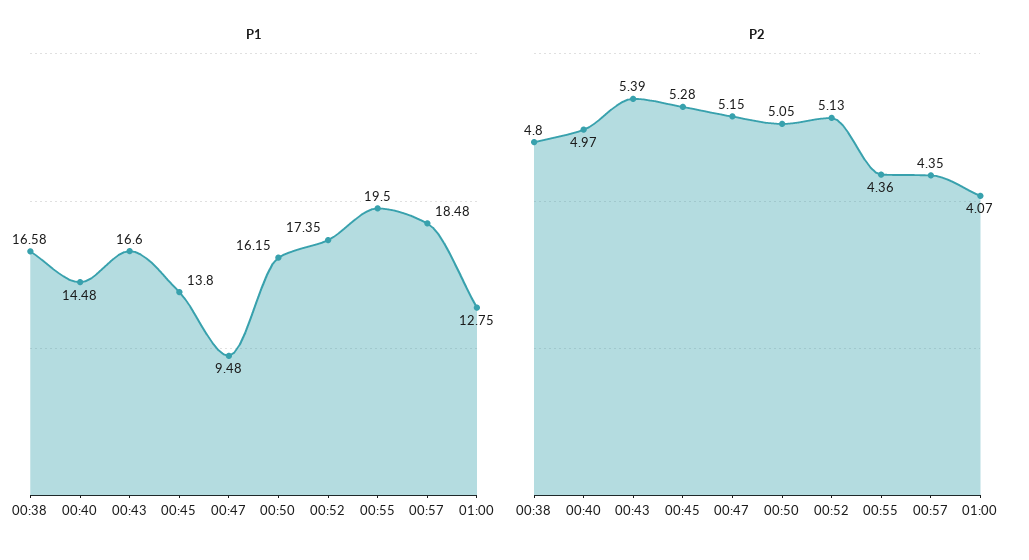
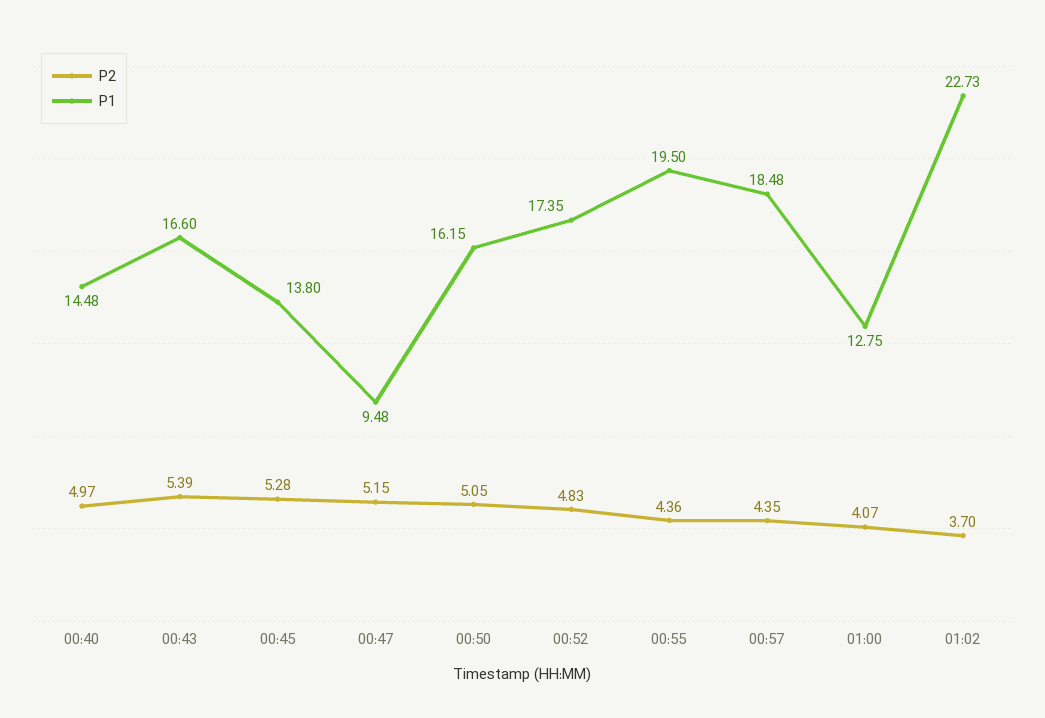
P1, 00:38: 16.58 -> none
P2, 00:38: 4.8 -> none
P2, 00:52: 5.13 -> 4.83
P2, 01:02: none -> 3.7
P1, 01:02: none -> 22.73

